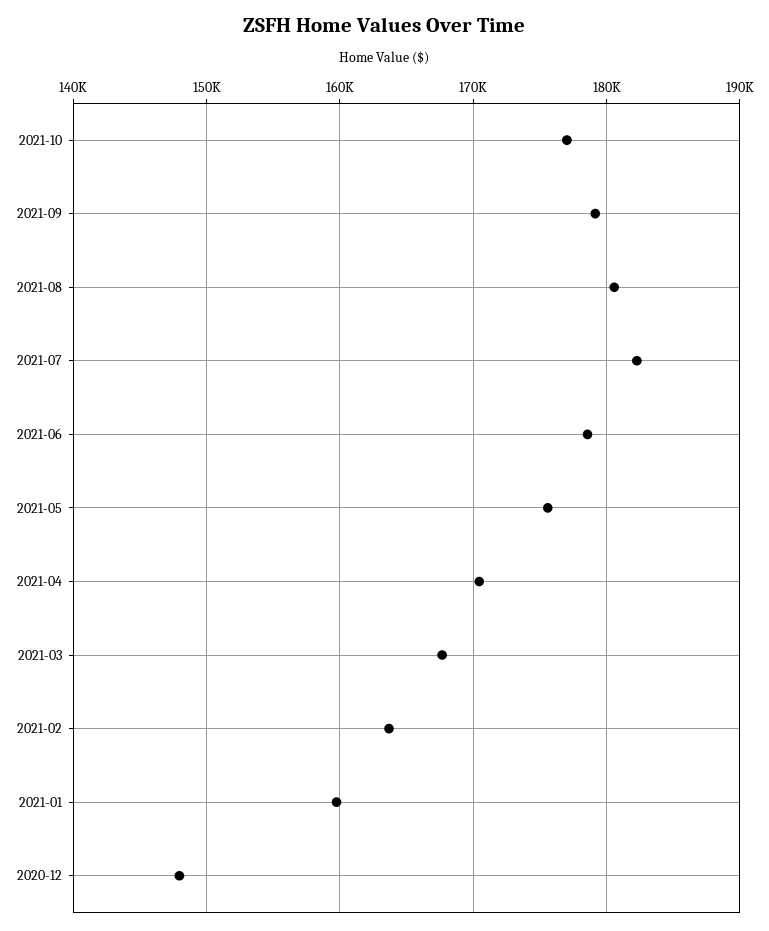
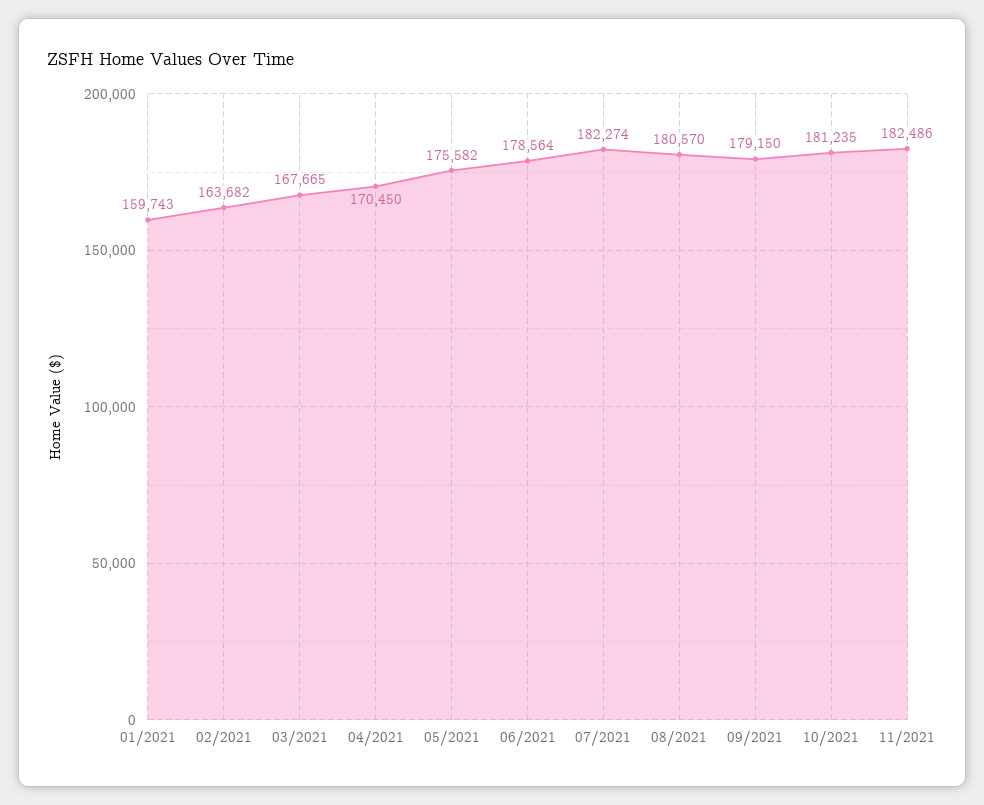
2021-10: 177000 -> 181235
2020-12: 148000 -> none
11/2021: none -> 182486

